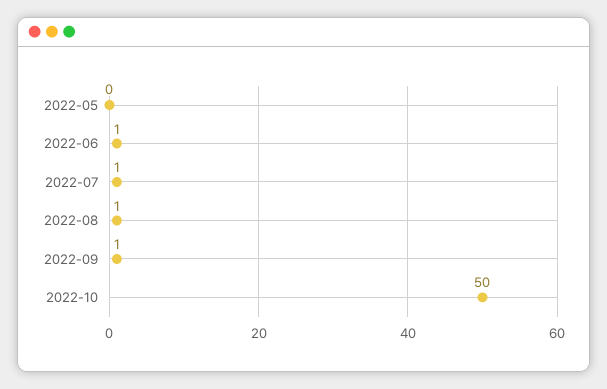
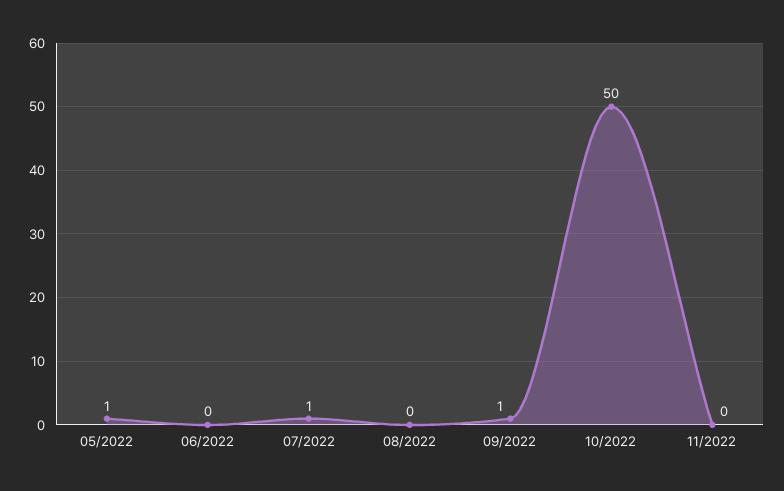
2022-05: 0 -> 1
2022-06: 1 -> 0
2022-08: 1 -> 0
11/2022: none -> 0

